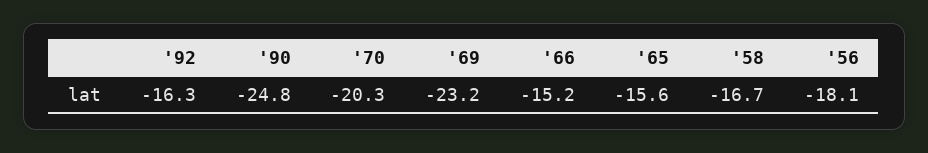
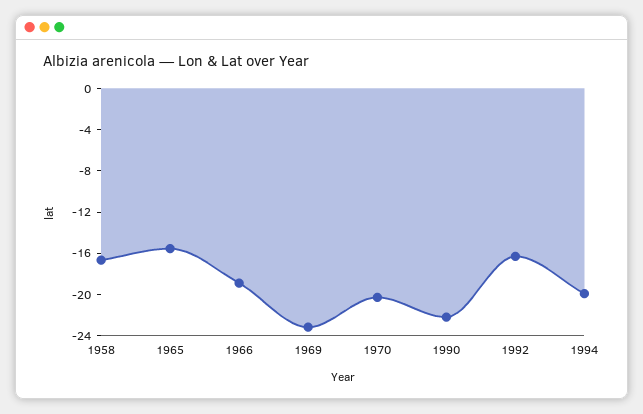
'90: -24.8 -> -22
'66: -15.2 -> -19
'56: -18.1 -> none
1994: none -> -20

